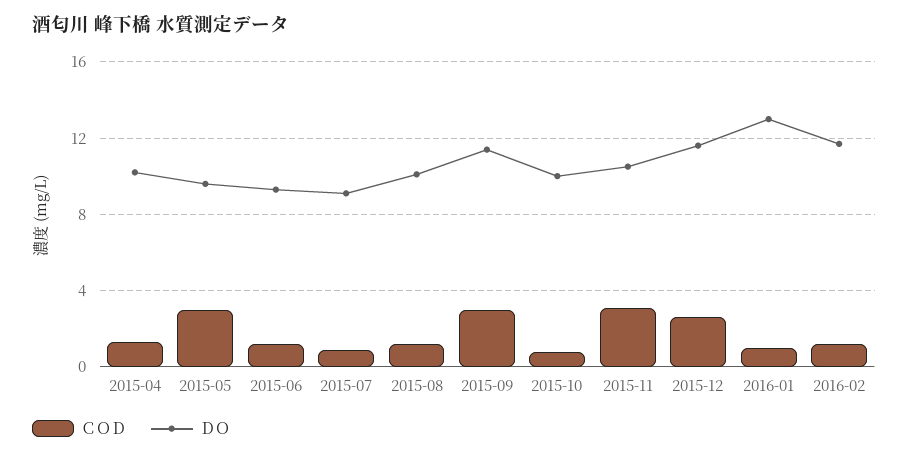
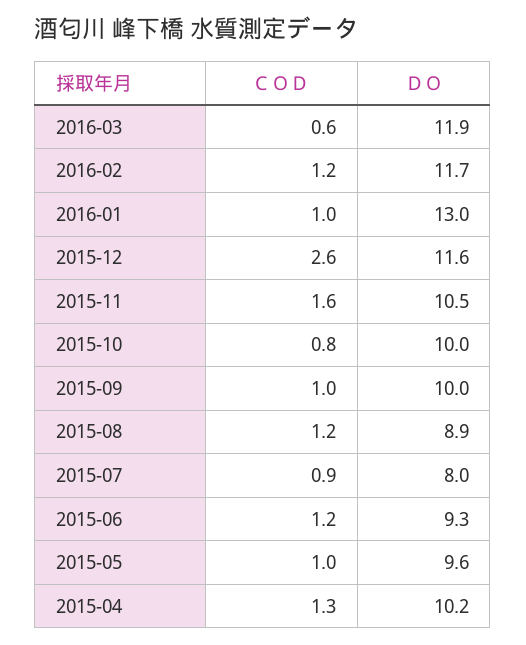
ＣＯＤ, 2015-05: 3 -> 1
ＤＯ, 2015-07: 9 -> 8
ＤＯ, 2015-08: 10 -> 8.9
ＣＯＤ, 2015-09: 3 -> 1
ＤＯ, 2015-09: 11.5 -> 10
ＣＯＤ, 2015-11: 3 -> 1.6
ＣＯＤ, 2016-03: none -> 0.6
ＤＯ, 2016-03: none -> 11.9

